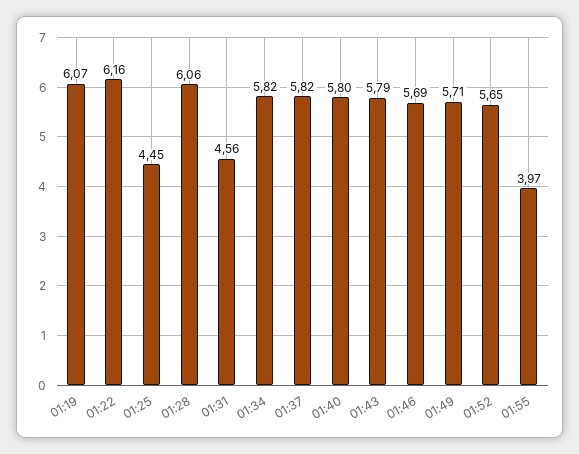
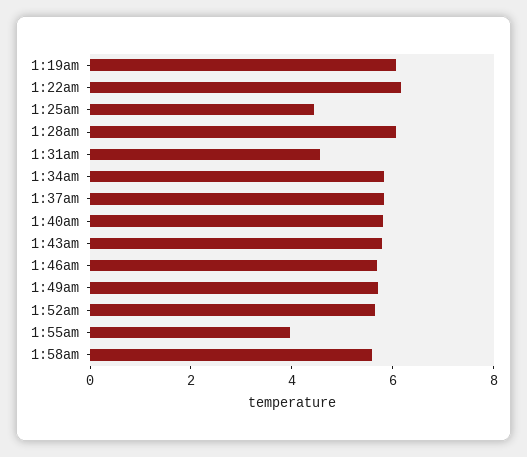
1:58am: none -> 5.5

